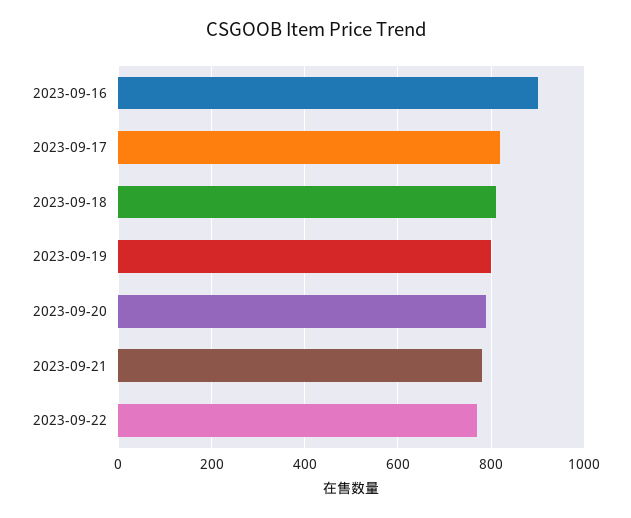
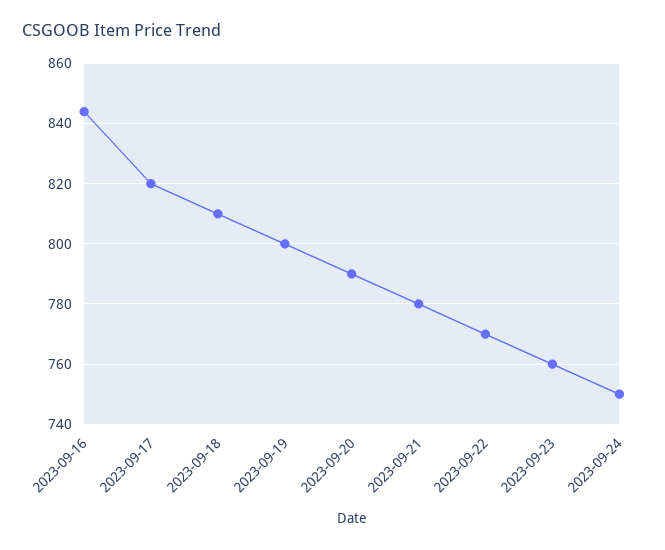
2023-09-16: 900 -> 845
2023-09-23: none -> 760
2023-09-24: none -> 750

